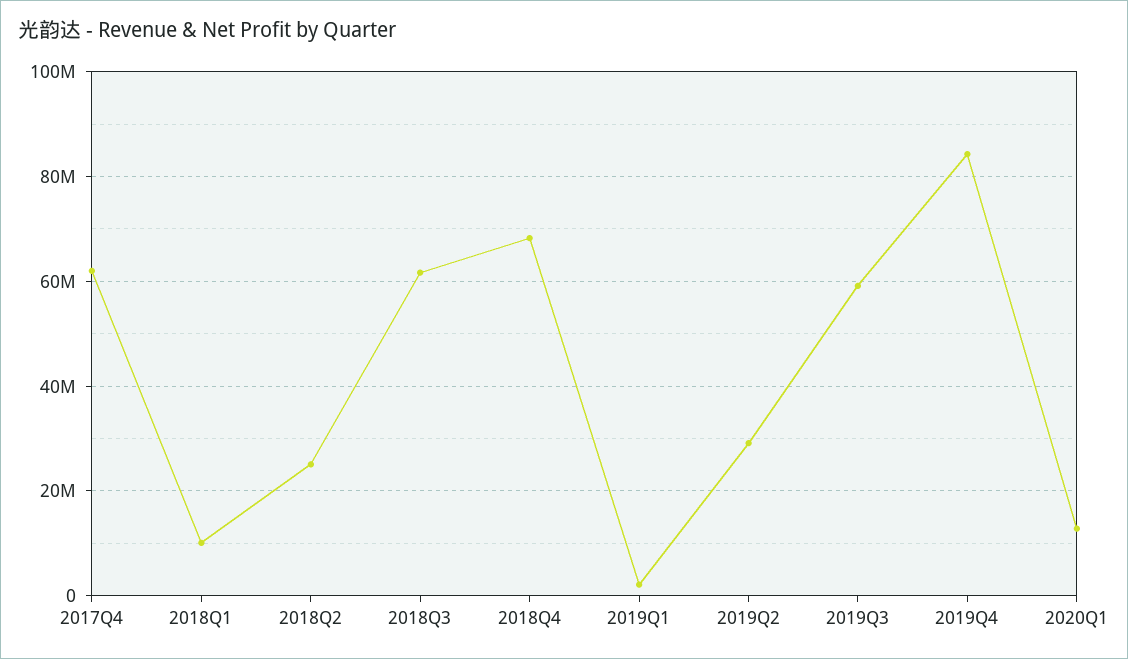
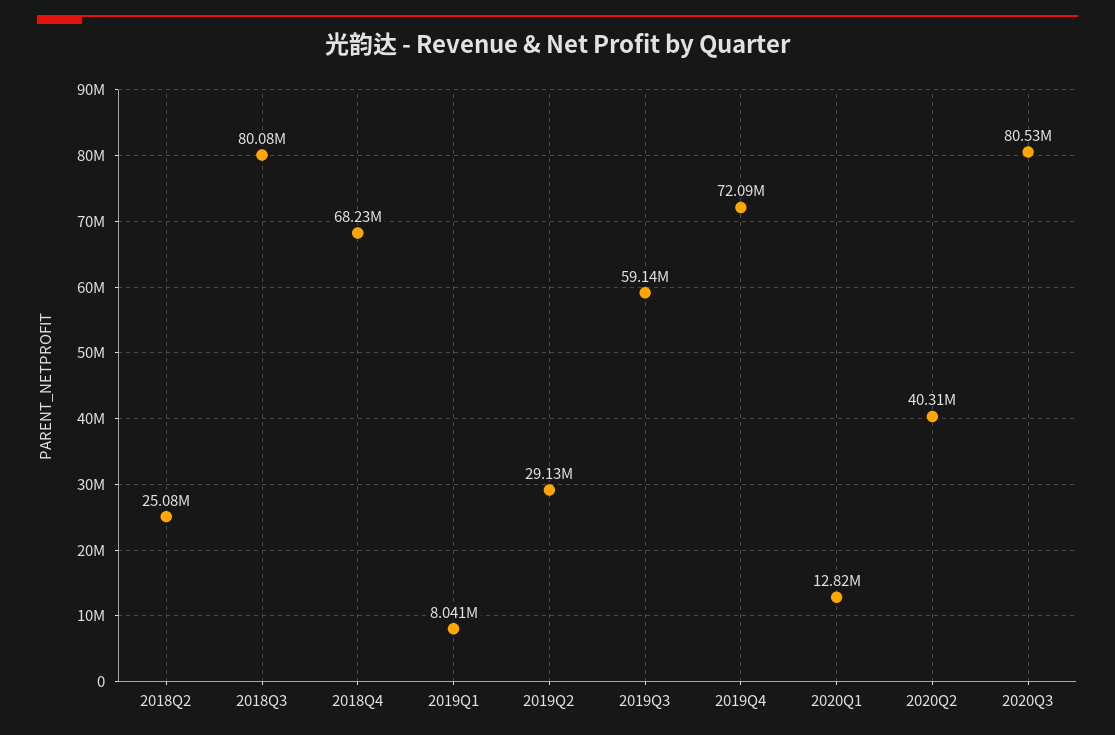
2017Q4: 62000000 -> none
2018Q1: 10000000 -> none
2018Q3: 62000000 -> 80080000
2019Q1: 2000000 -> 8041000
2019Q4: 84000000 -> 72090000
2020Q2: none -> 40310000
2020Q3: none -> 80530000

